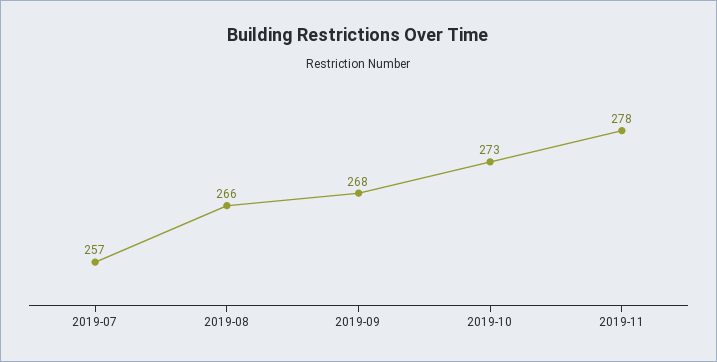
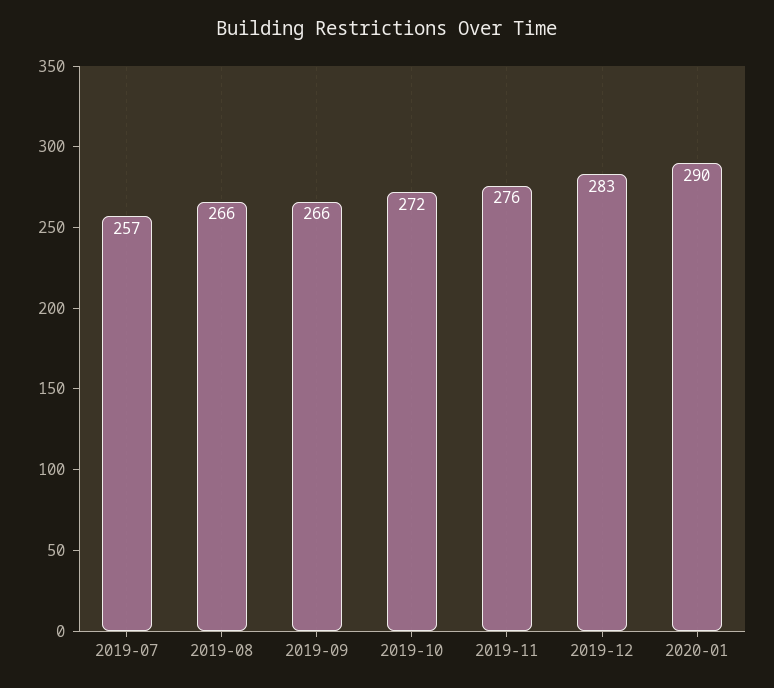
2019-09: 268 -> 266
2019-10: 273 -> 272
2019-11: 278 -> 276
2019-12: none -> 283
2020-01: none -> 290

